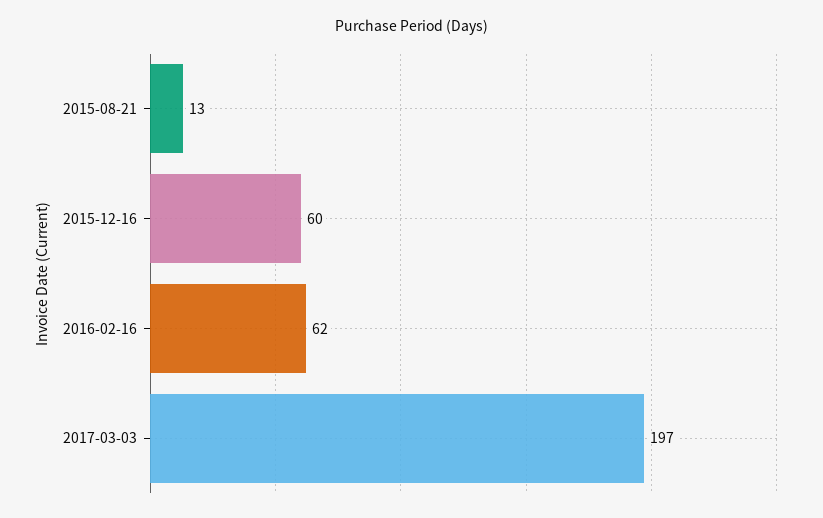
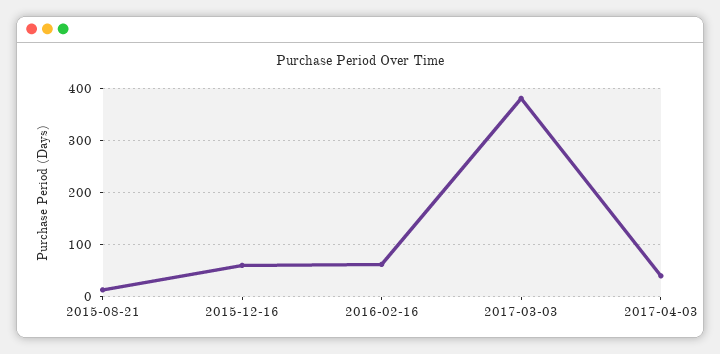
2017-03-03: 197 -> 380
2017-04-03: none -> 40

